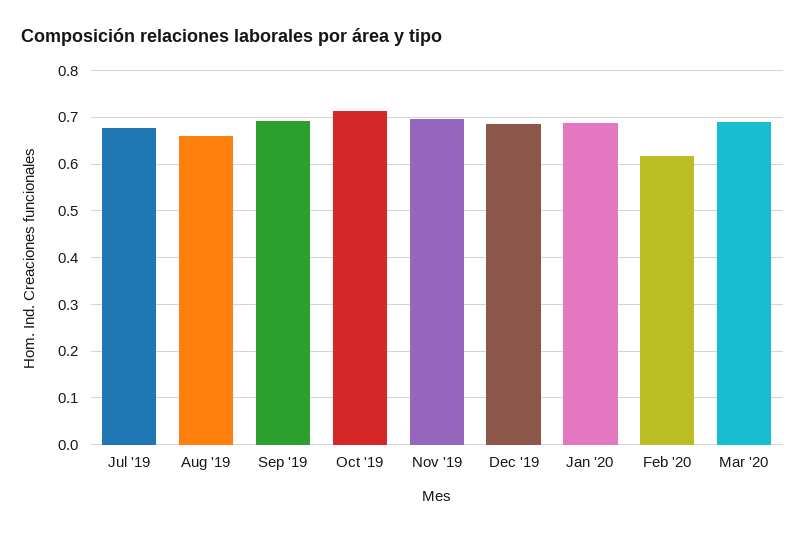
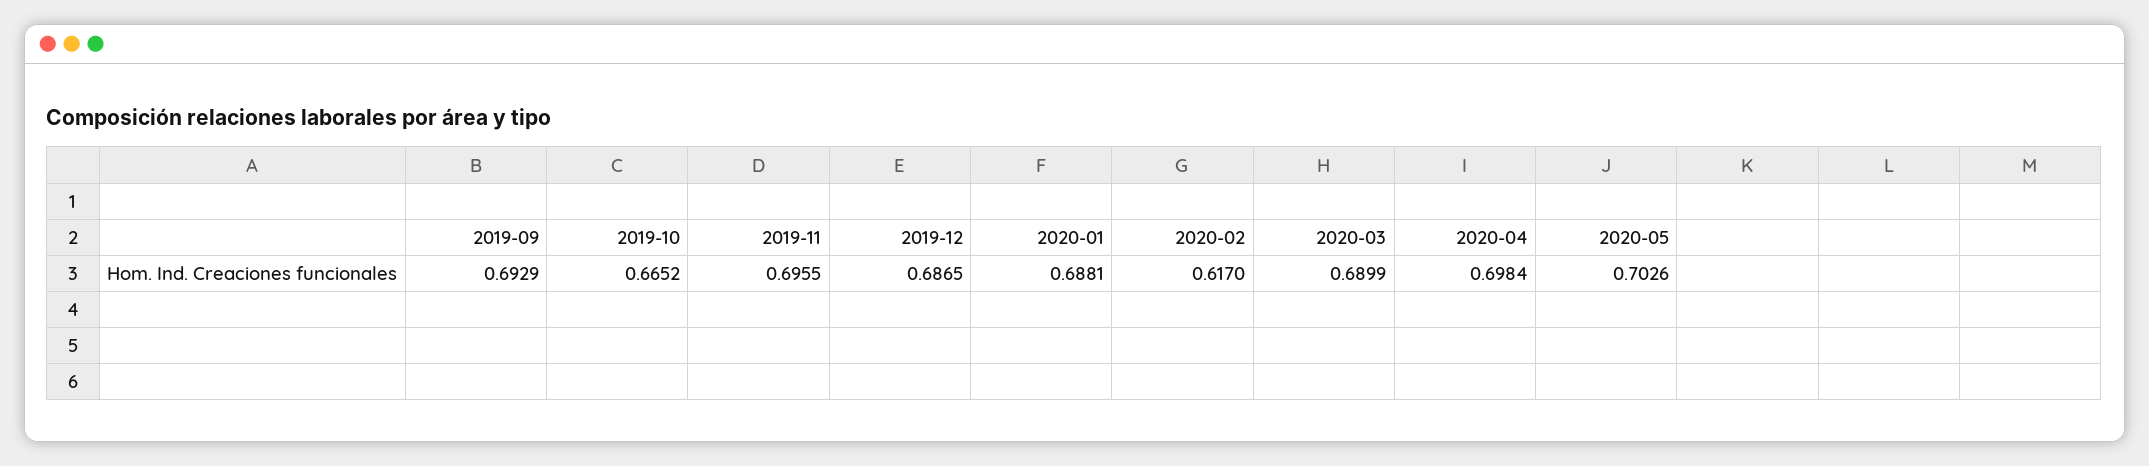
Jul '19: 0.68 -> none
Aug '19: 0.66 -> none
Oct '19: 0.72 -> 0.6652
2020-04: none -> 0.6984
2020-05: none -> 0.7026

